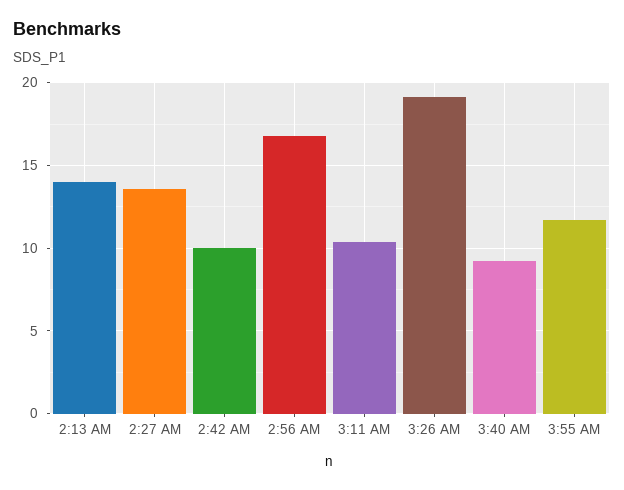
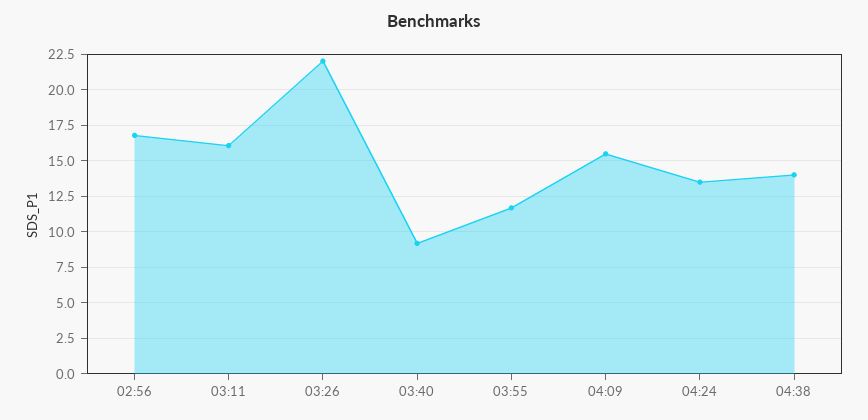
2:13 AM: 14 -> none
2:27 AM: 13.5 -> none
2:42 AM: 10 -> none
3:11 AM: 10.5 -> 16
3:26 AM: 19 -> 22
04:09: none -> 15.5
04:24: none -> 13.5
04:38: none -> 14

